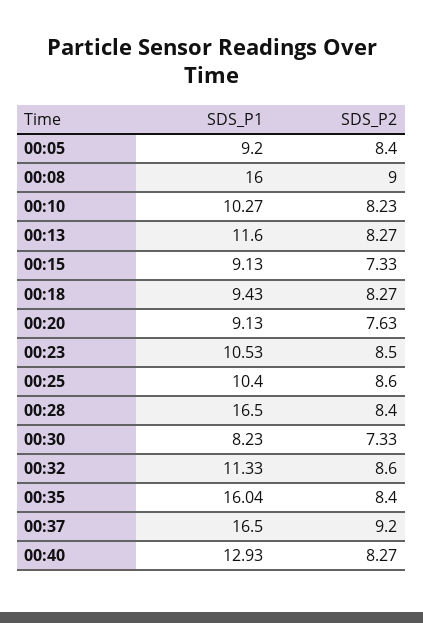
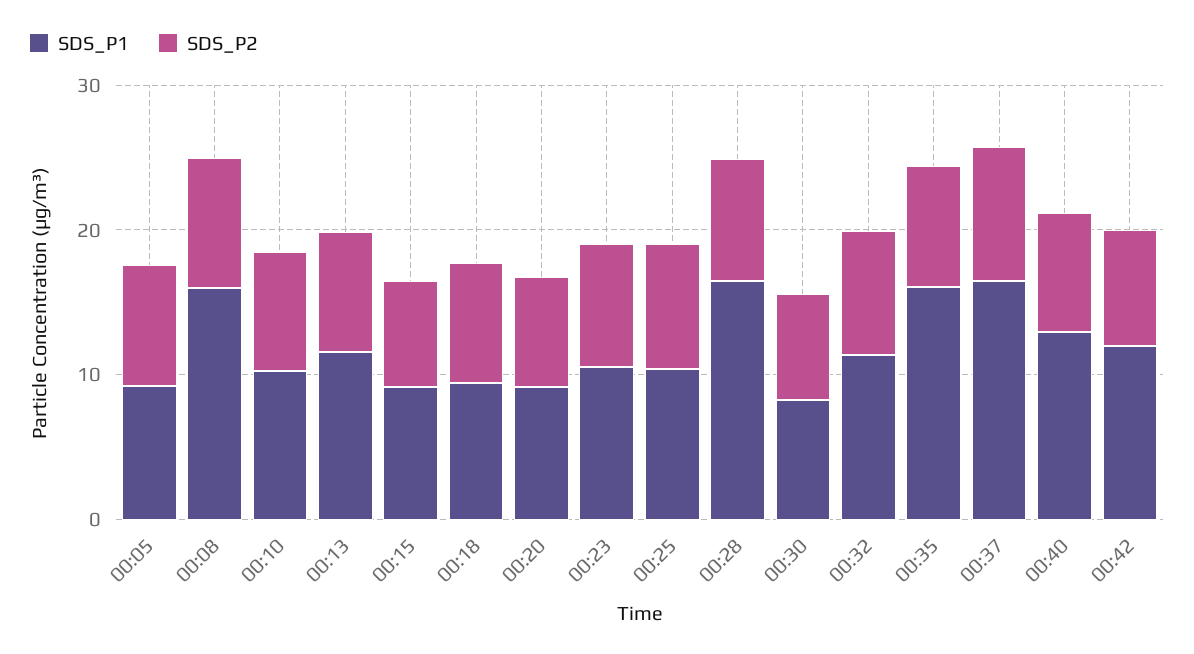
SDS_P1, 00:42: none -> 12
SDS_P2, 00:42: none -> 8

